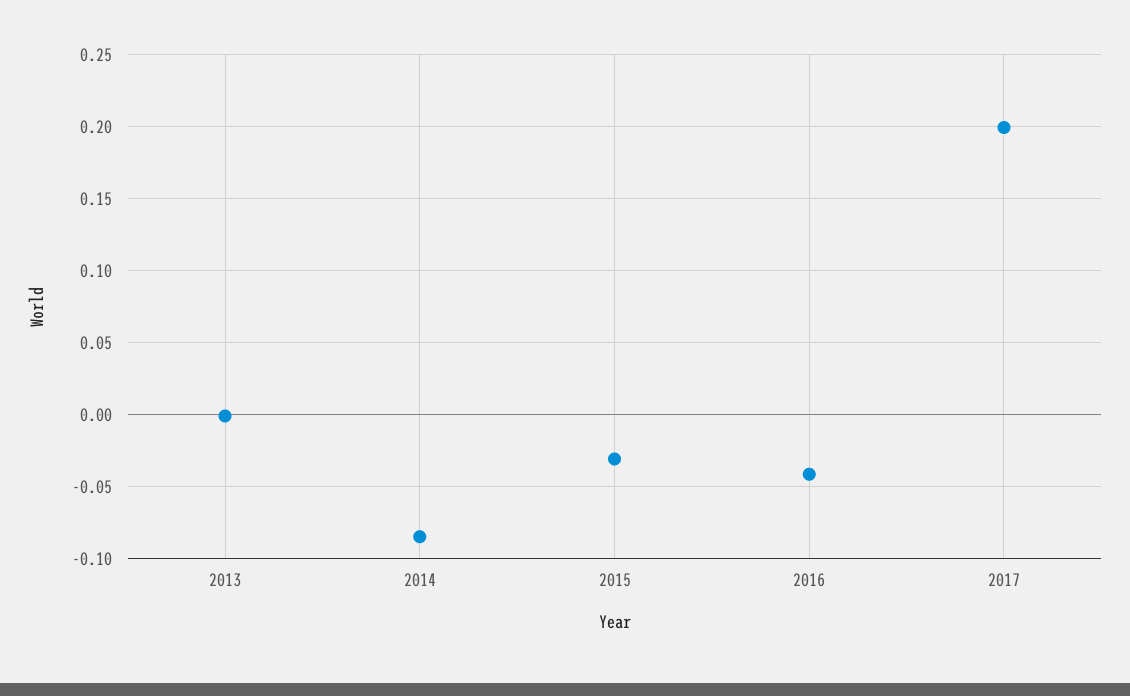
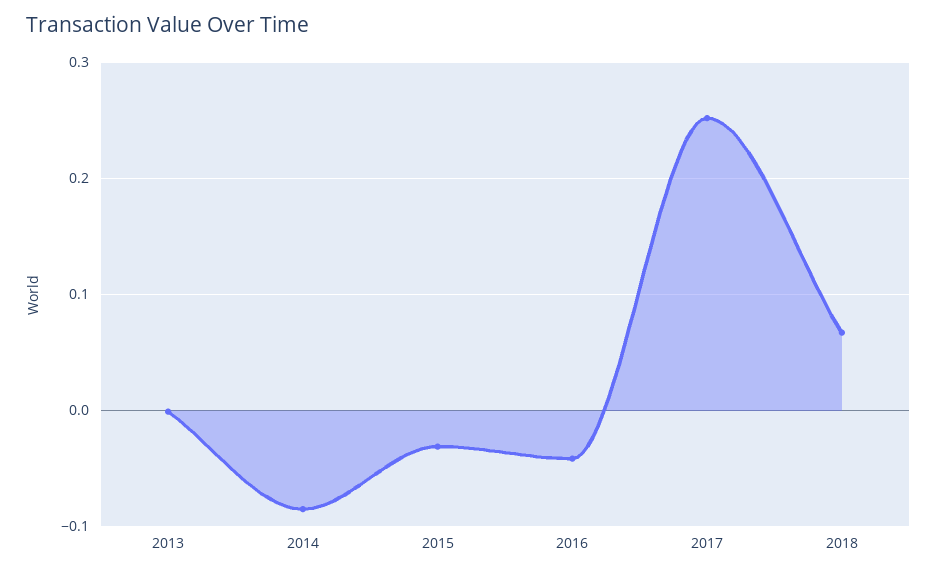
2017: 0.2 -> 0.25
2018: none -> 0.07

